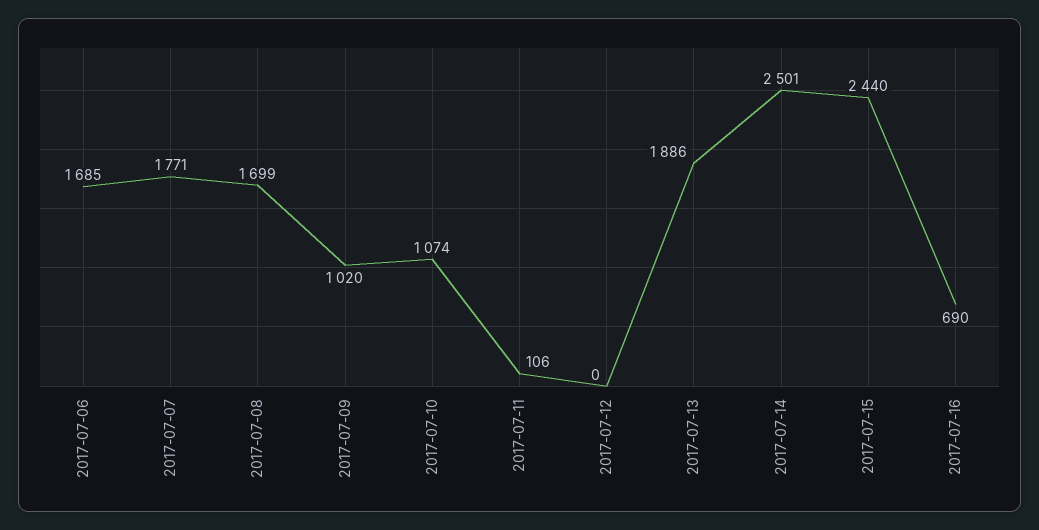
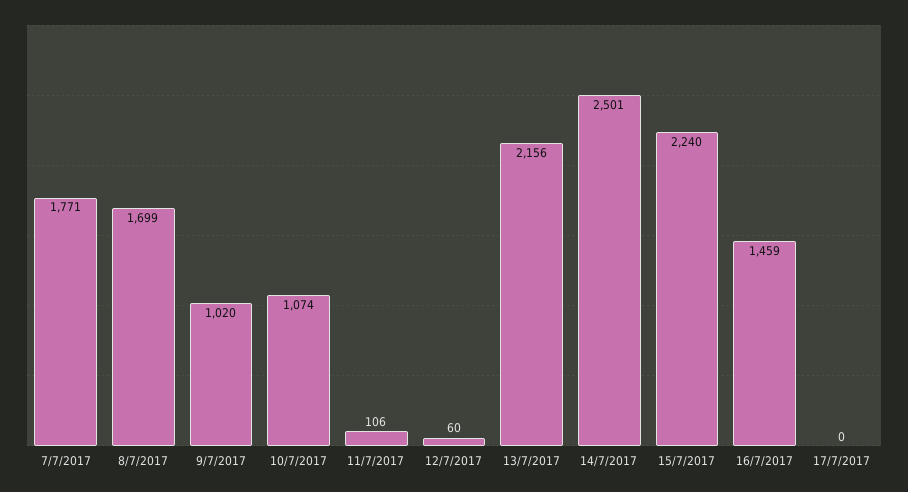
2017-07-06: 1685 -> none
2017-07-12: 0 -> 60
2017-07-13: 1886 -> 2156
2017-07-15: 2440 -> 2240
2017-07-16: 690 -> 1459
17/7/2017: none -> 0

